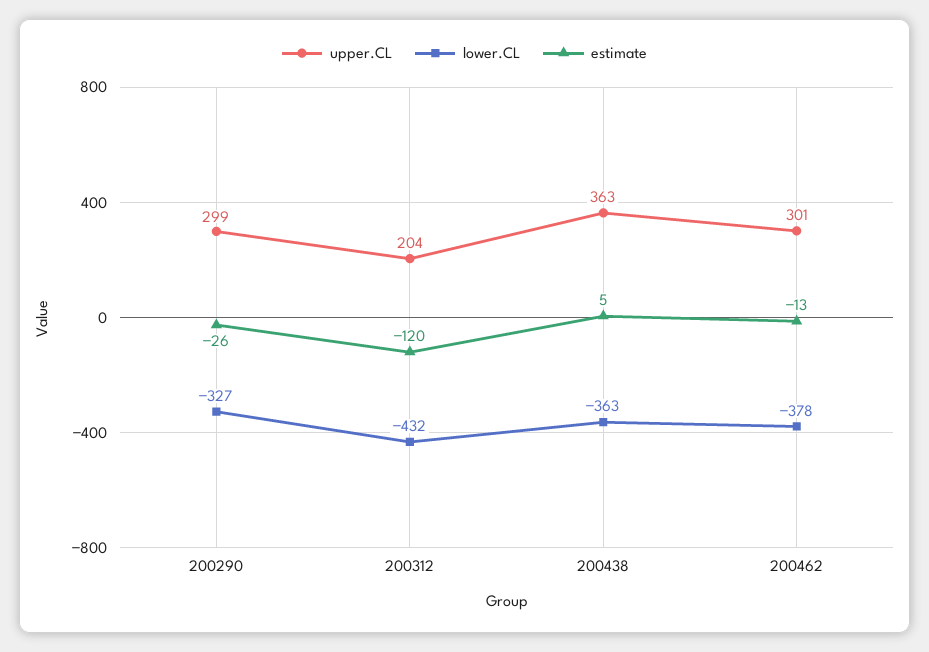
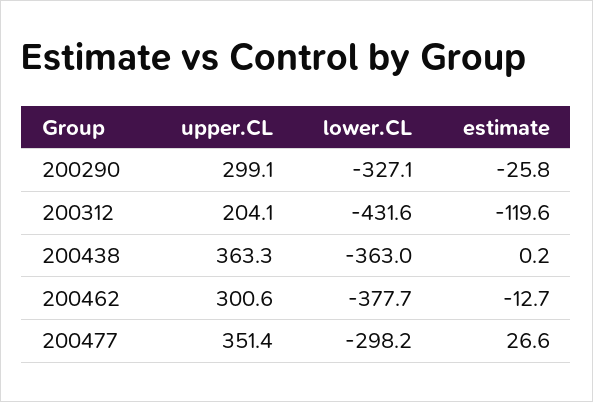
estimate, 200438: 5 -> 0.2
upper.CL, 200477: none -> 351.4
lower.CL, 200477: none -> -298.2
estimate, 200477: none -> 26.6

